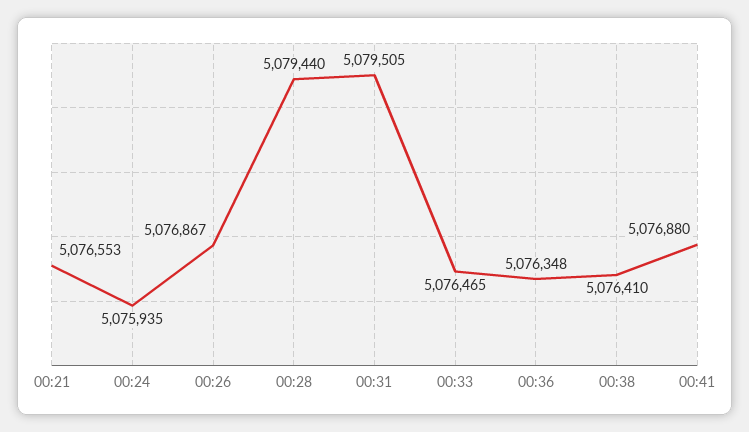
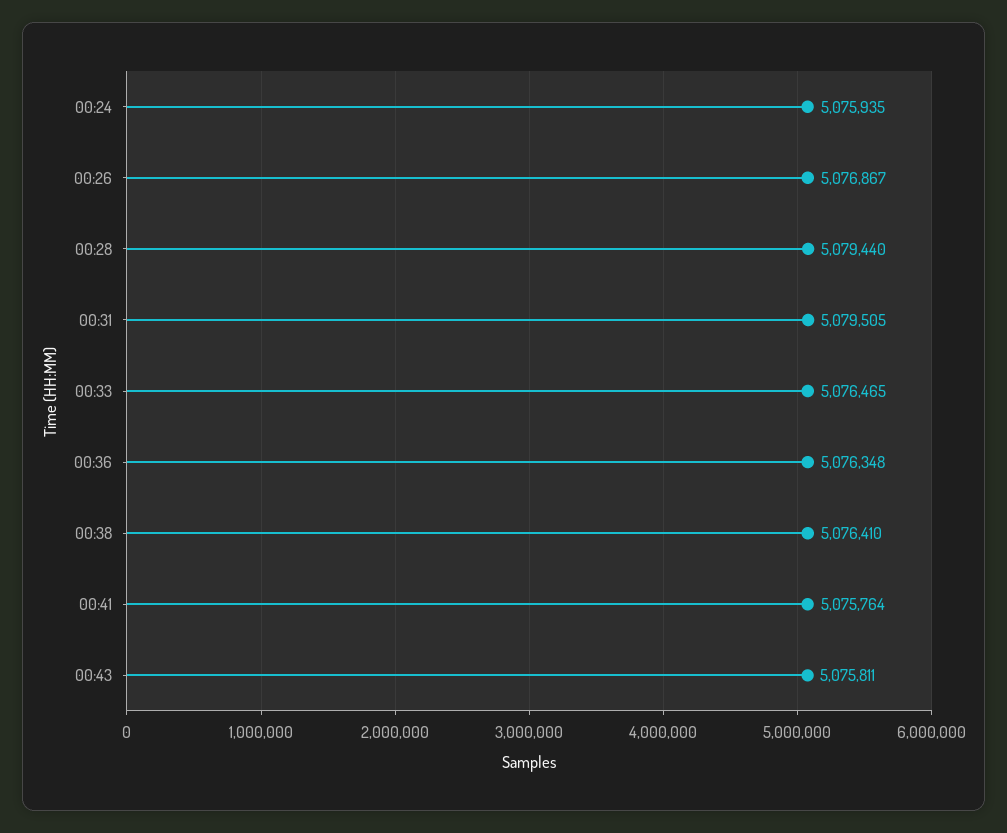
00:21: 5076553 -> none
00:41: 5076880 -> 5075764
00:43: none -> 5075811

